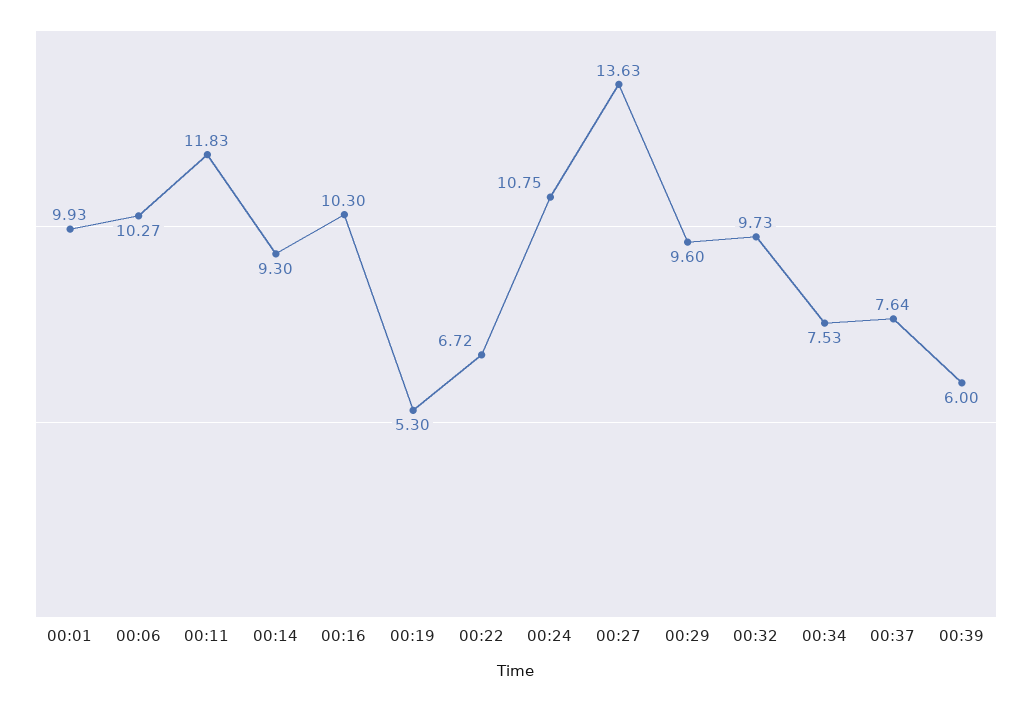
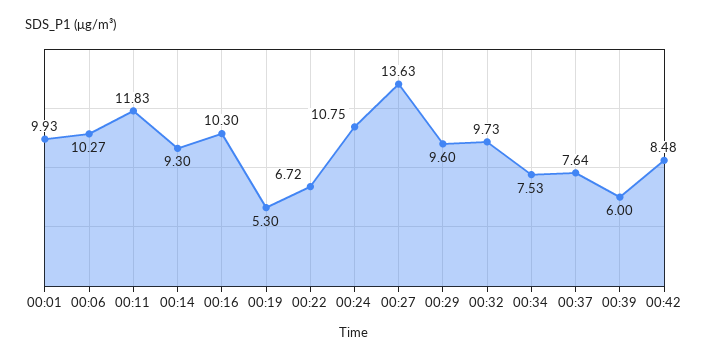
00:42: none -> 8.48

